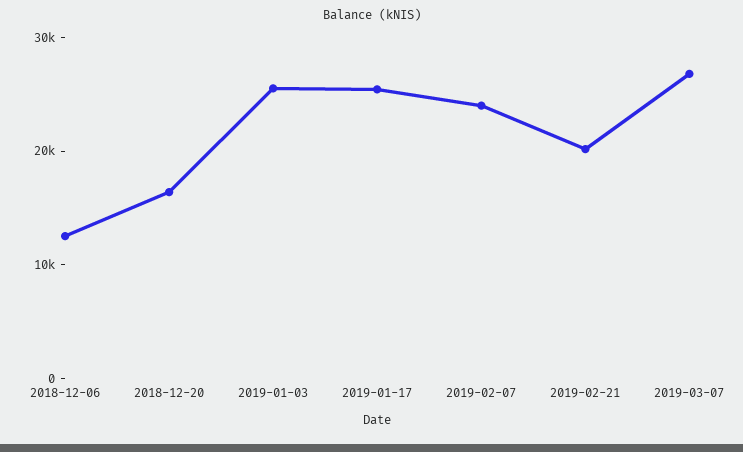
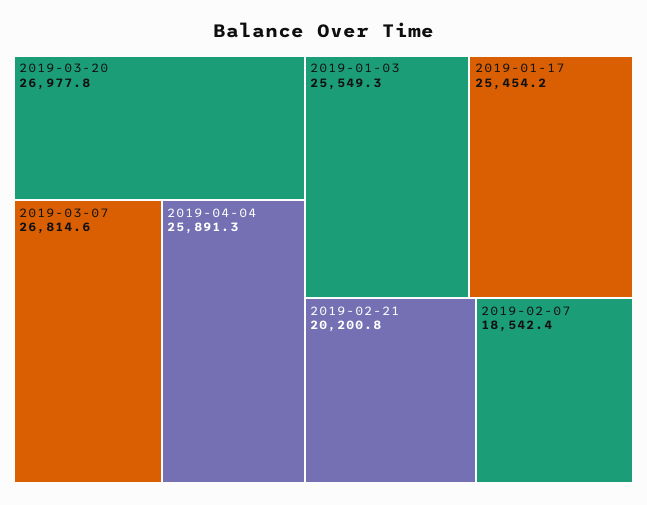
2018-12-06: 12000 -> none
2018-12-20: 16000 -> none
2019-02-07: 24000 -> 18542.4
2019-03-20: none -> 26977.8
2019-04-04: none -> 25891.3

